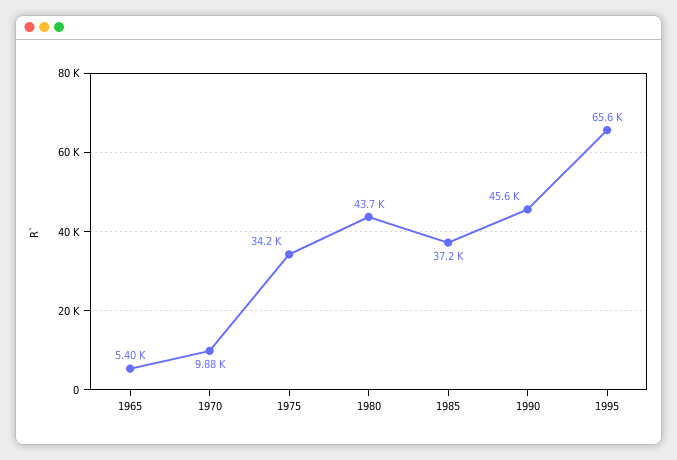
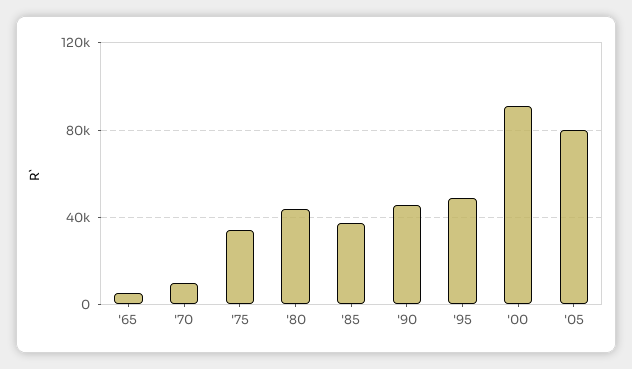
1995: 65600 -> 50000
'00: none -> 90000
'05: none -> 80000

